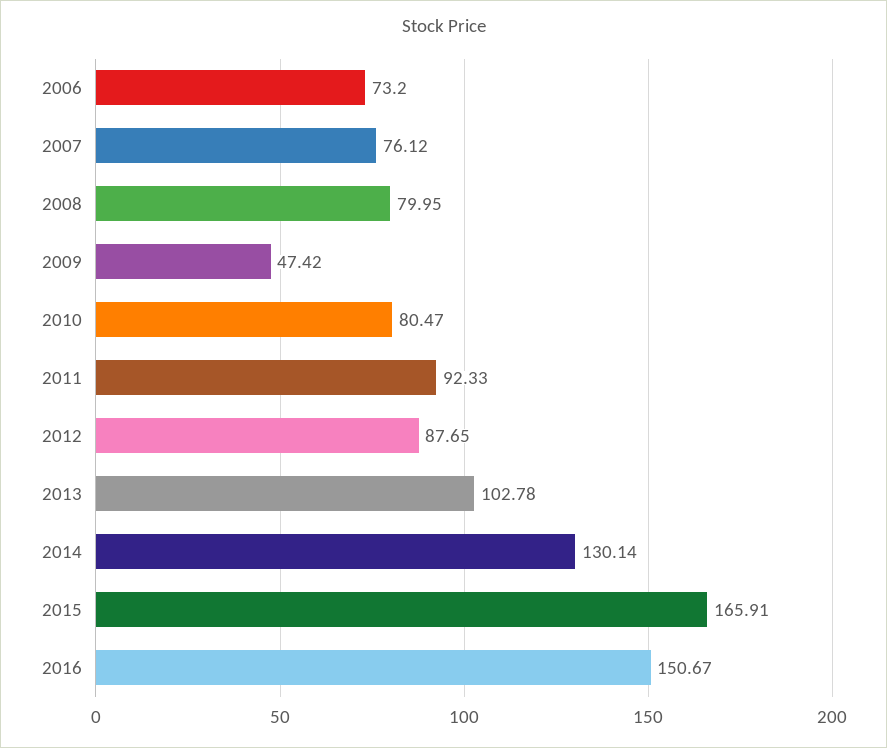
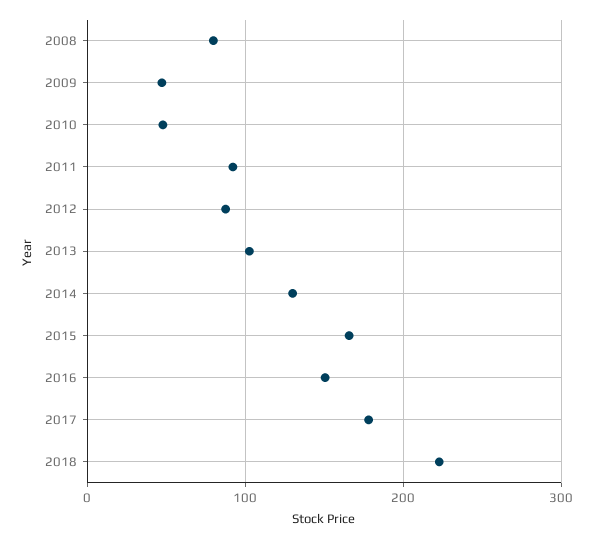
2006: 73.2 -> none
2007: 76.12 -> none
2010: 80.47 -> 50
2017: none -> 180
2018: none -> 220

